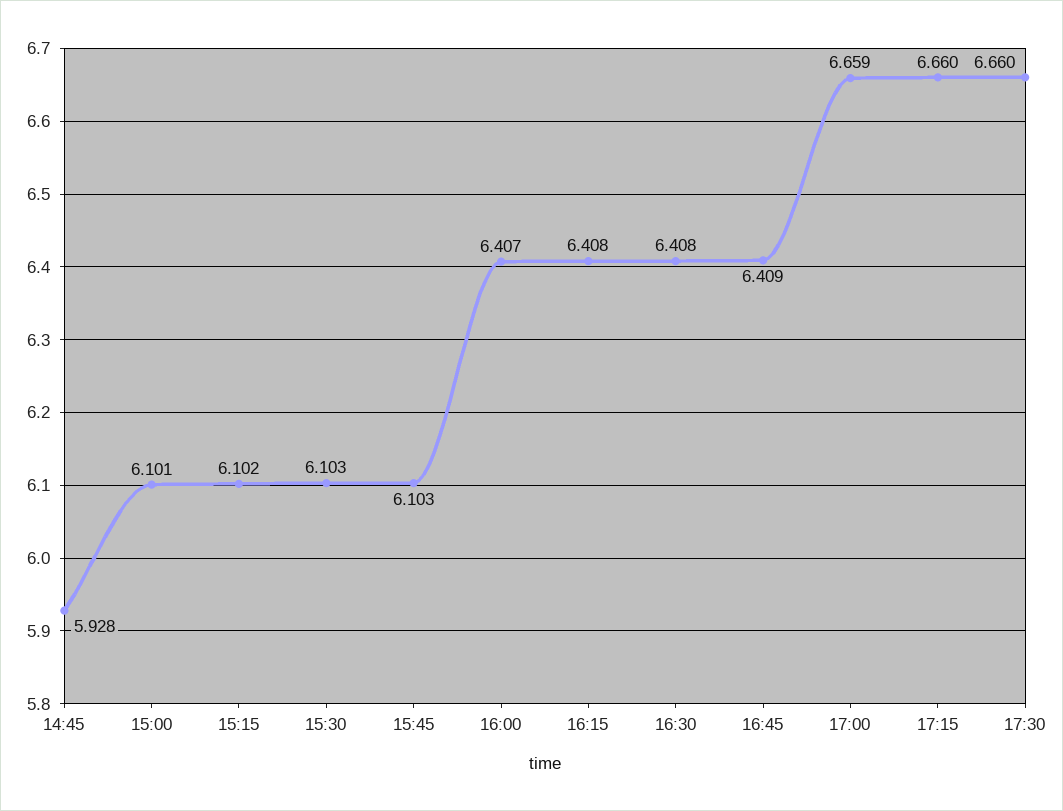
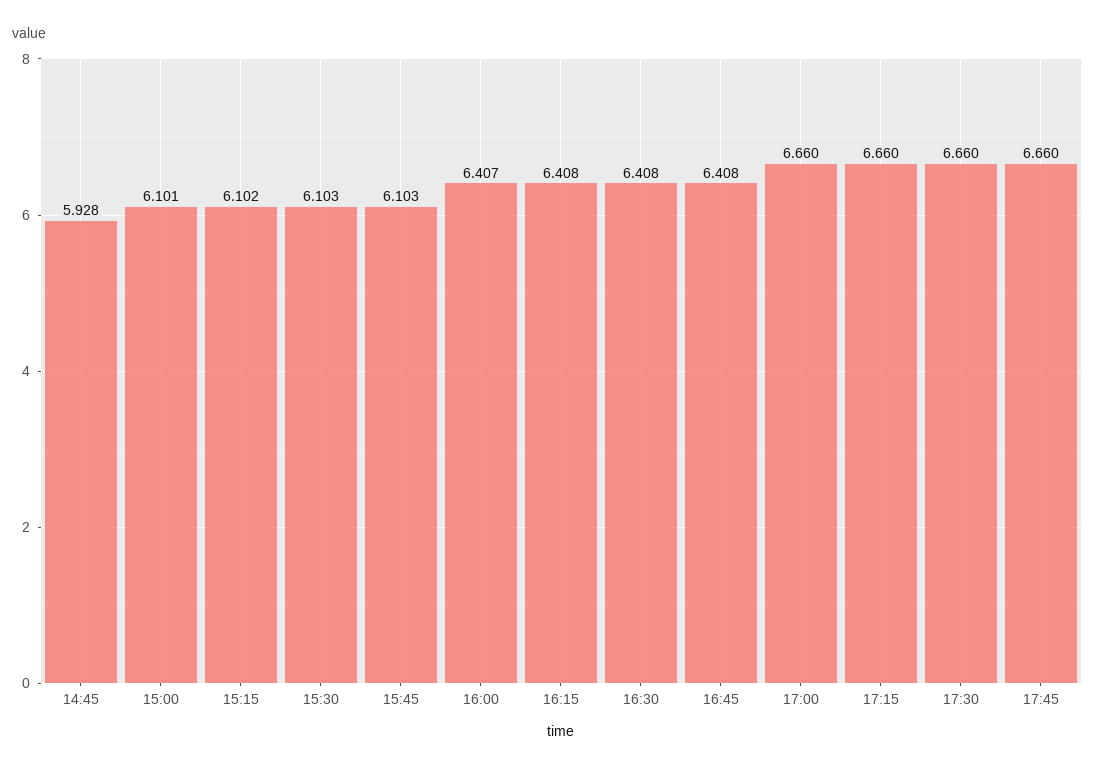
16:45: 6.409 -> 6.408
17:00: 6.659 -> 6.66
17:45: none -> 6.66

